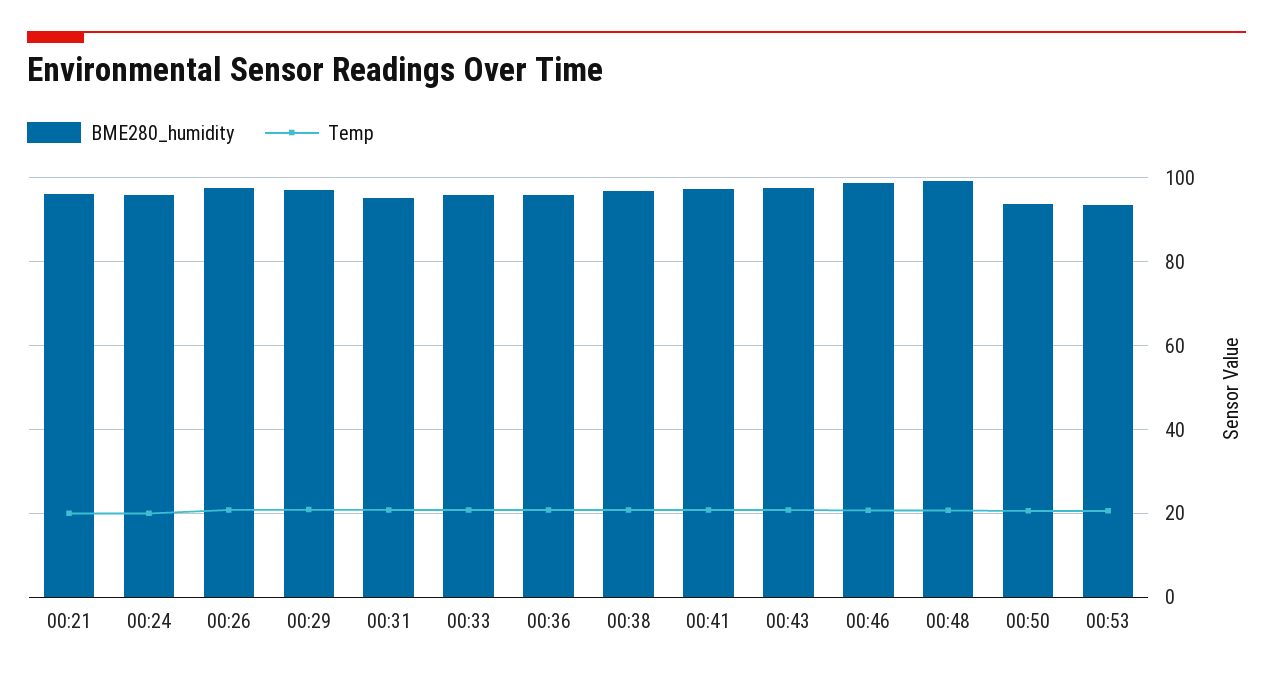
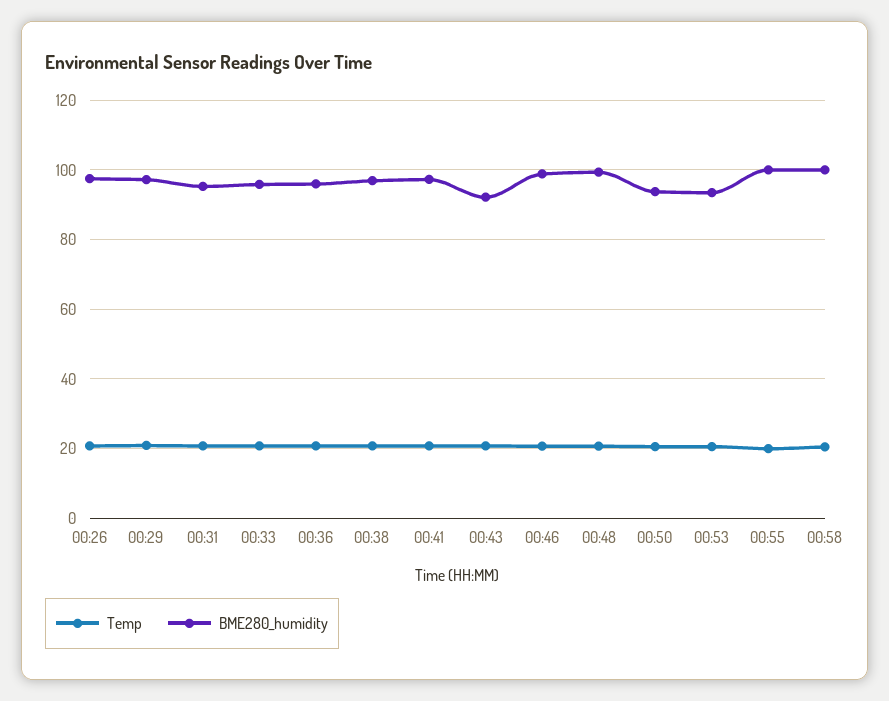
BME280_humidity, 00:21: 96 -> none
Temp, 00:21: 20 -> none
BME280_humidity, 00:24: 96 -> none
Temp, 00:24: 20 -> none
BME280_humidity, 00:43: 98 -> 92
Temp, 00:55: none -> 20
BME280_humidity, 00:55: none -> 100
Temp, 00:58: none -> 20
BME280_humidity, 00:58: none -> 100

